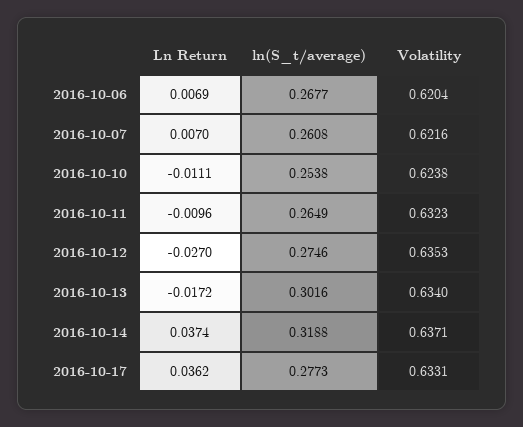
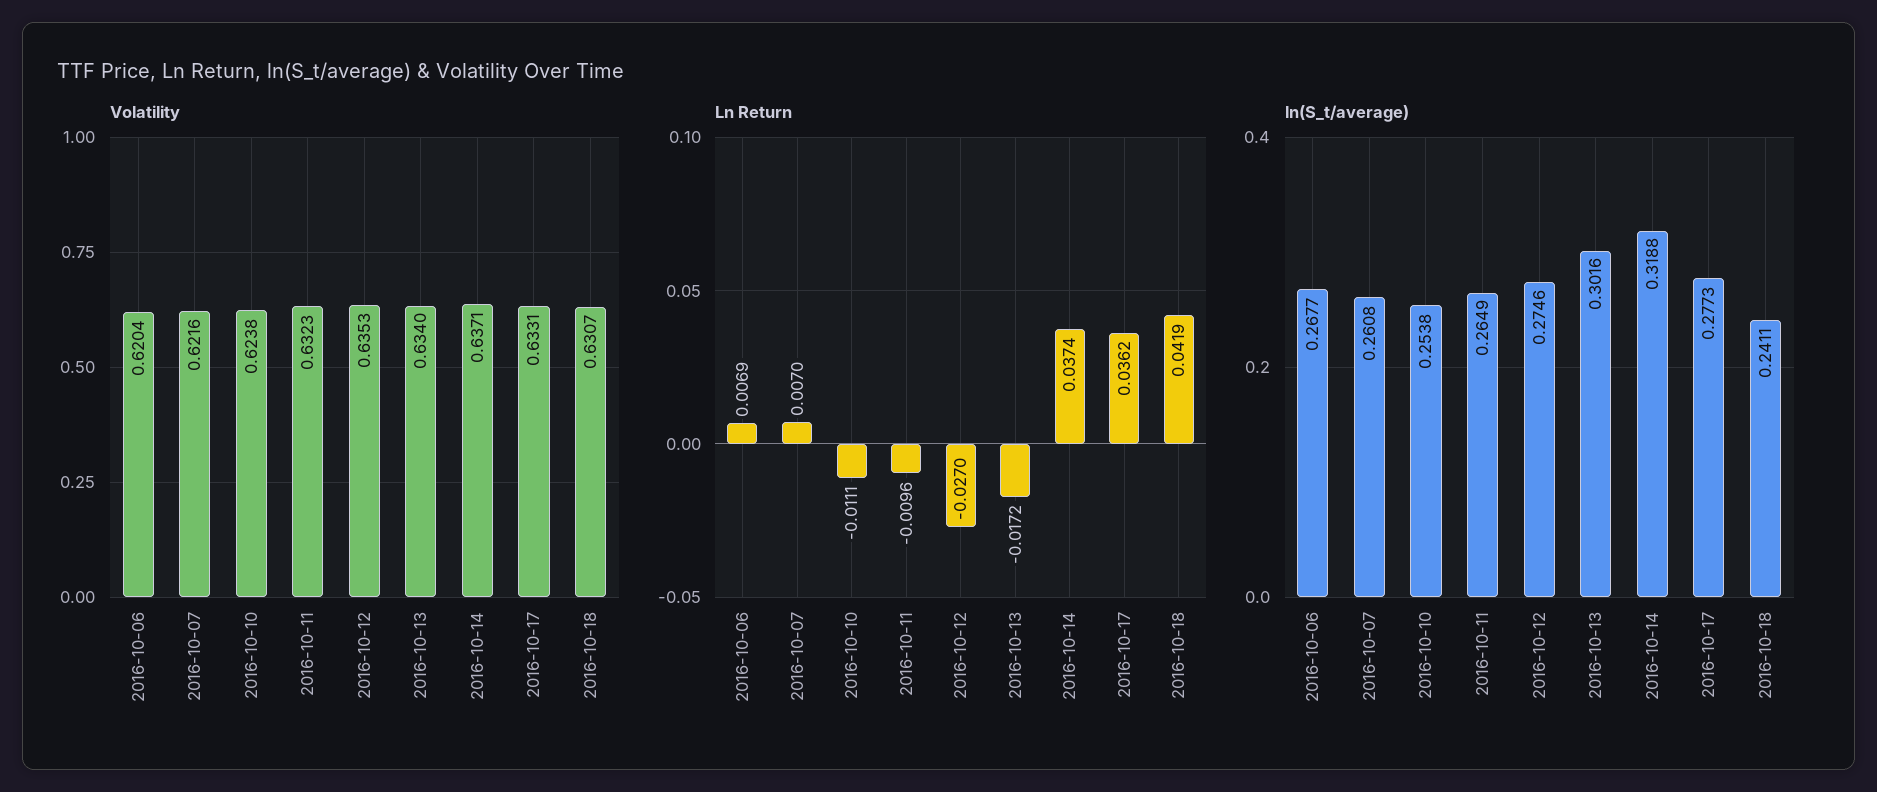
Volatility, 2016-10-18: none -> 0.6307
Ln Return, 2016-10-18: none -> 0.0419
ln(S_t/average), 2016-10-18: none -> 0.2411

